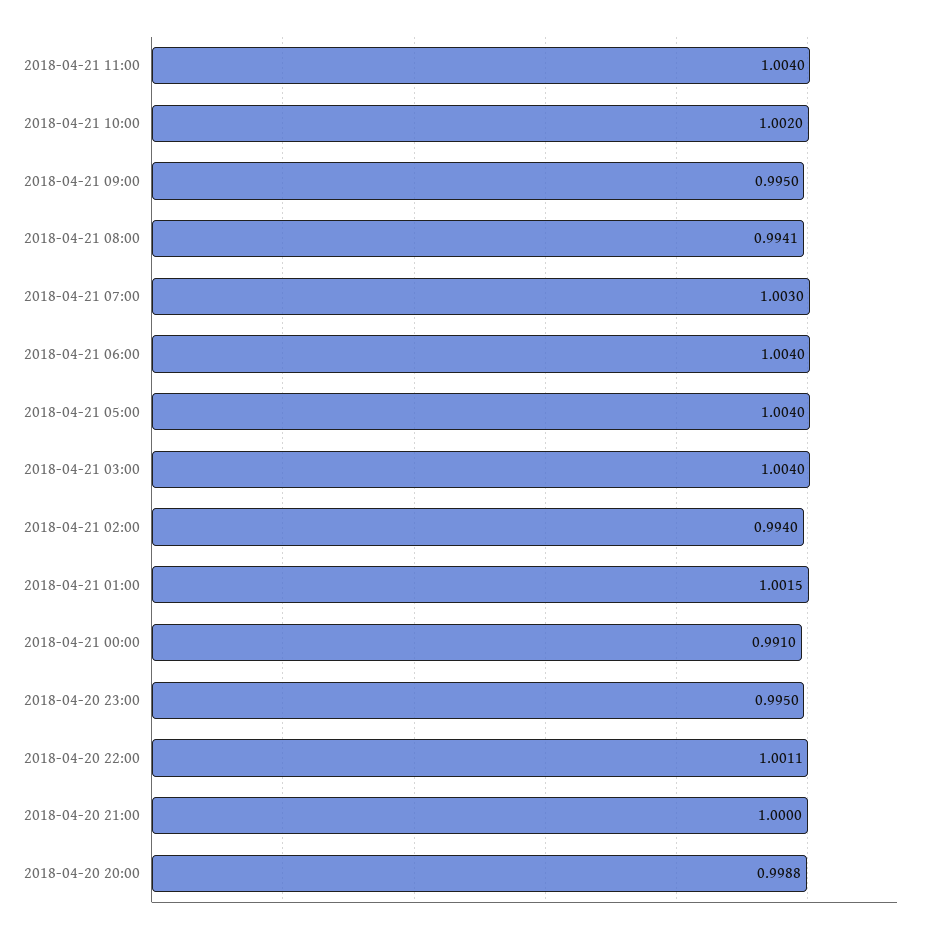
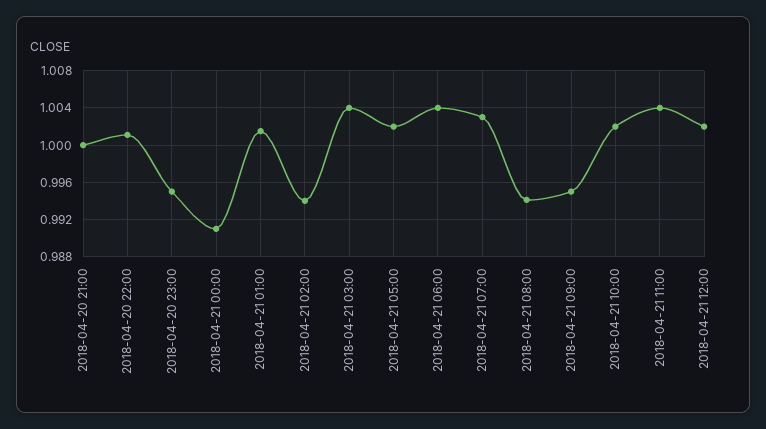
2018-04-21 05:00: 1.004 -> 1.002
2018-04-20 20:00: 0.9988 -> none
2018-04-21 12:00: none -> 1.002

